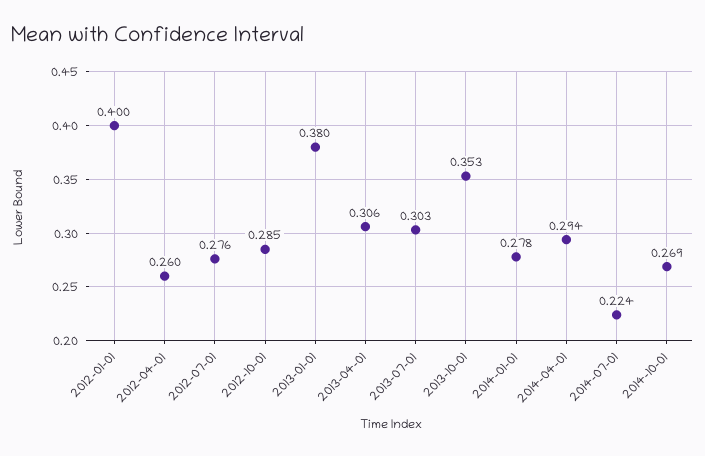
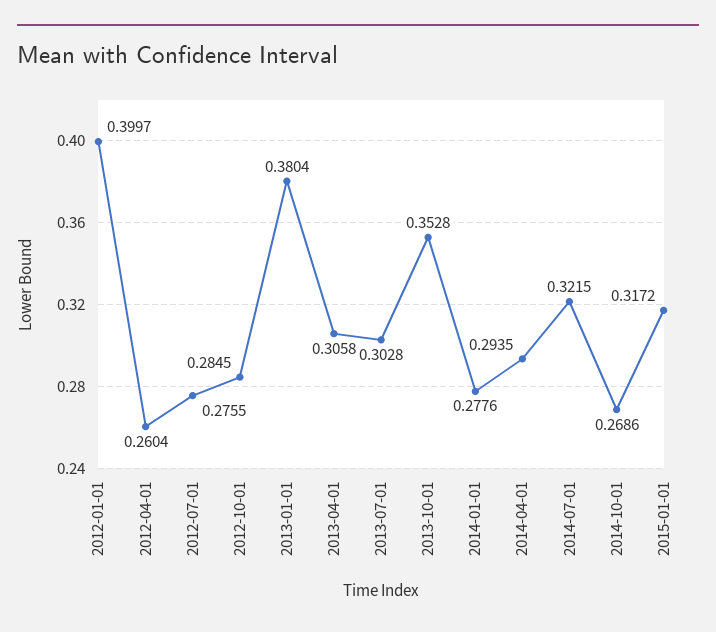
2014-07-01: 0.224 -> 0.3215
2015-01-01: none -> 0.3172

